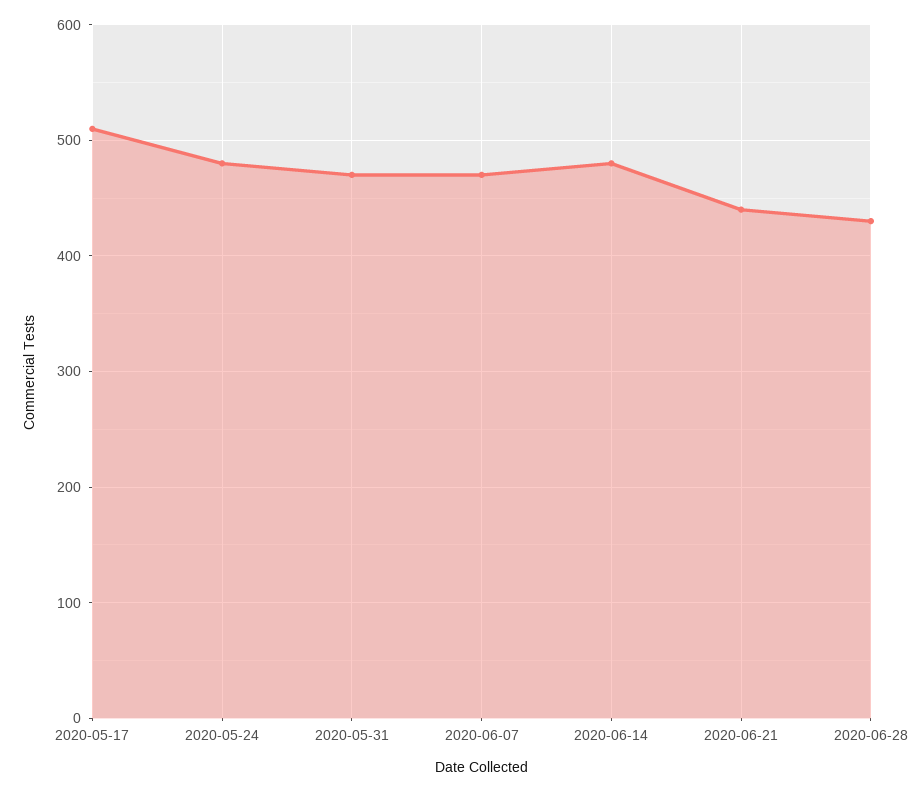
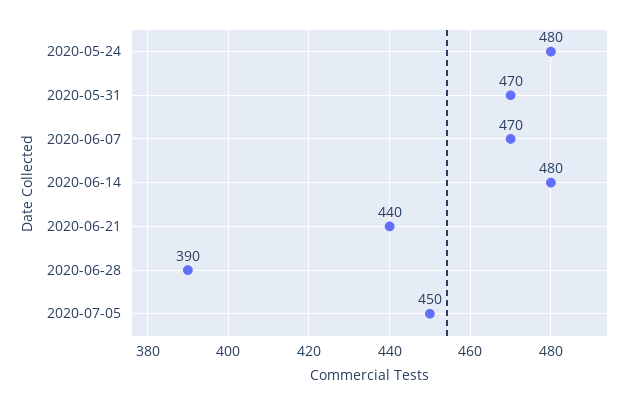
2020-05-17: 510 -> none
2020-06-28: 430 -> 390
2020-07-05: none -> 450

